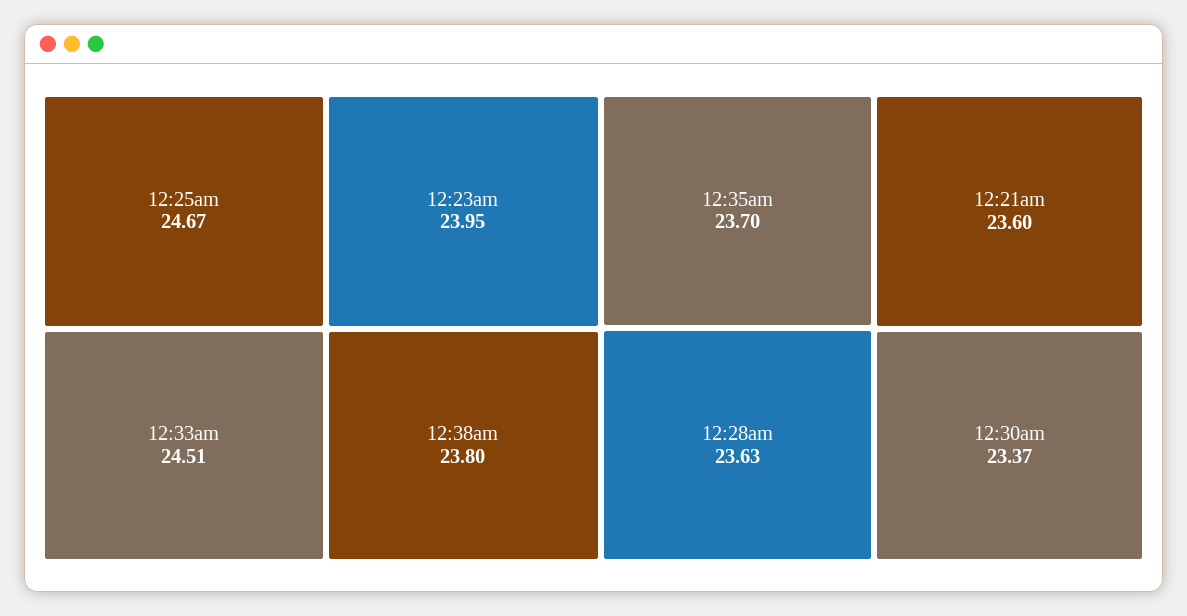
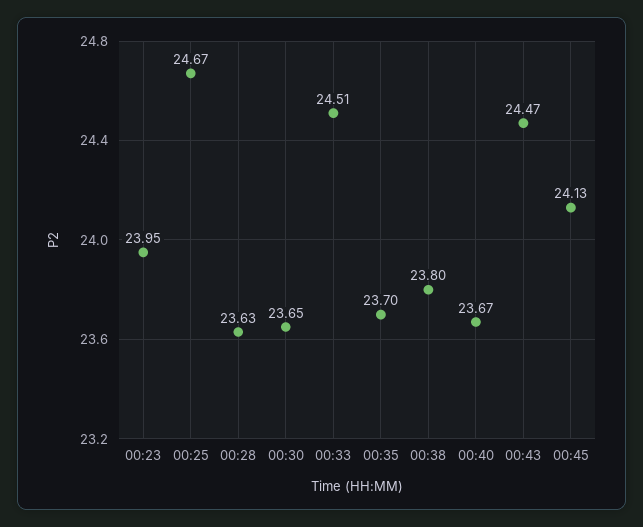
12:21am: 23.6 -> none
12:30am: 23.37 -> 23.65
00:40: none -> 23.67
00:43: none -> 24.47
00:45: none -> 24.13

